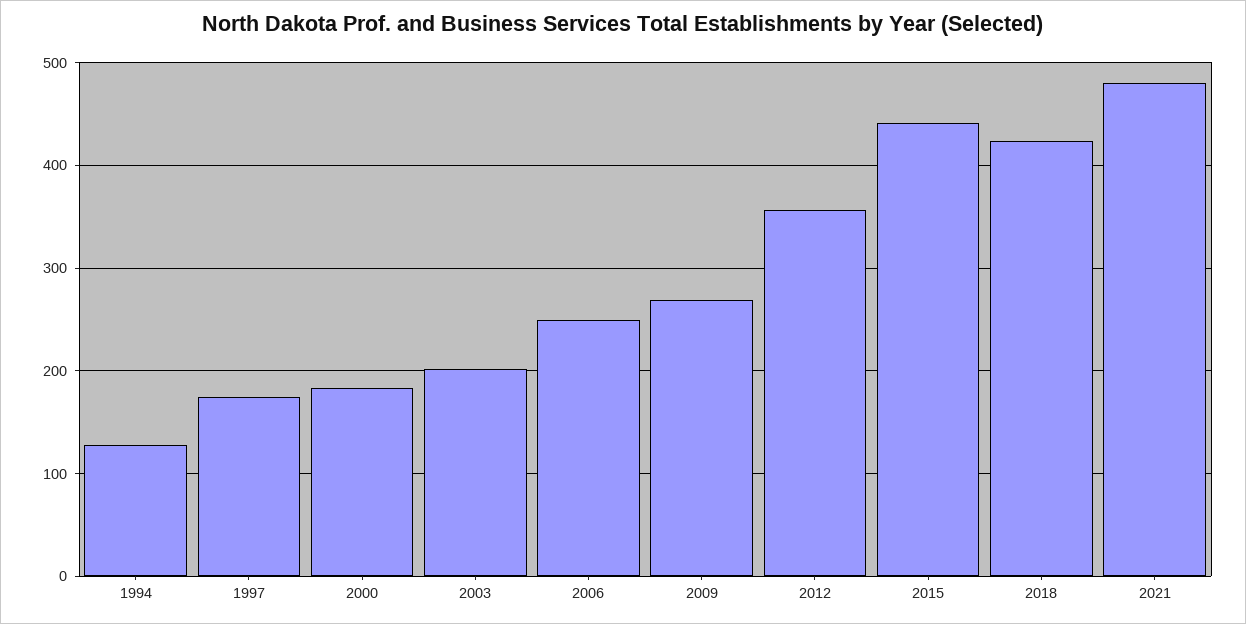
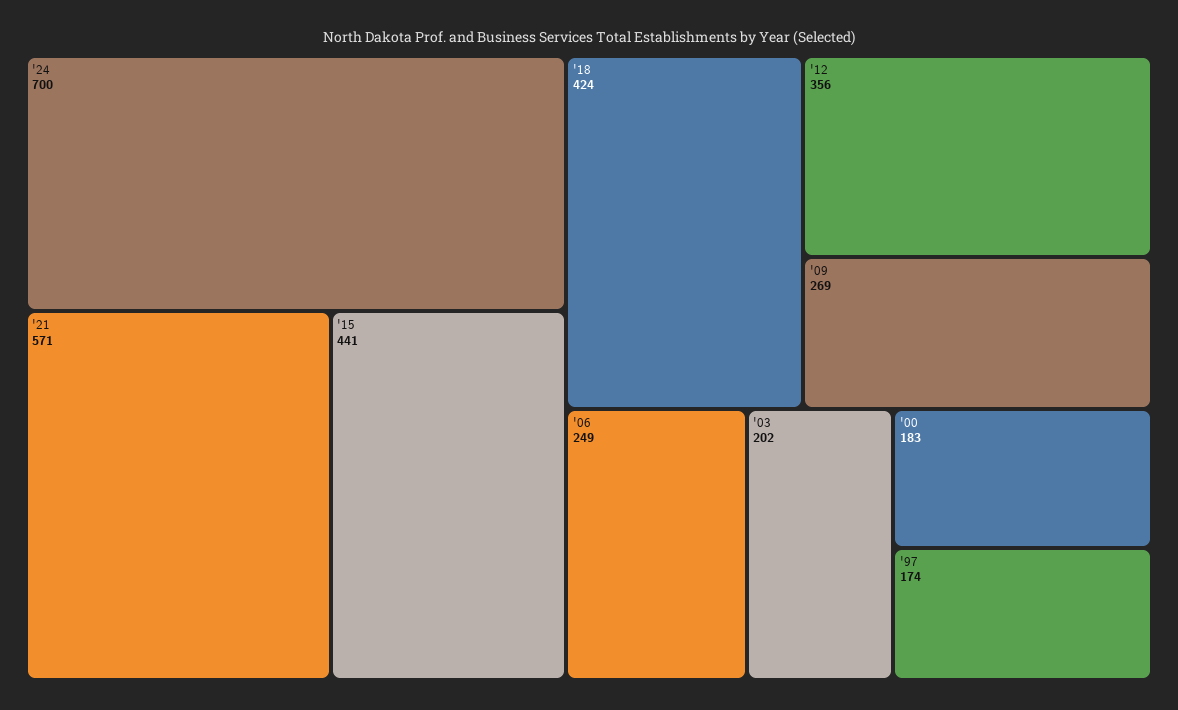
1994: 130 -> none
2021: 480 -> 571
'24: none -> 700

